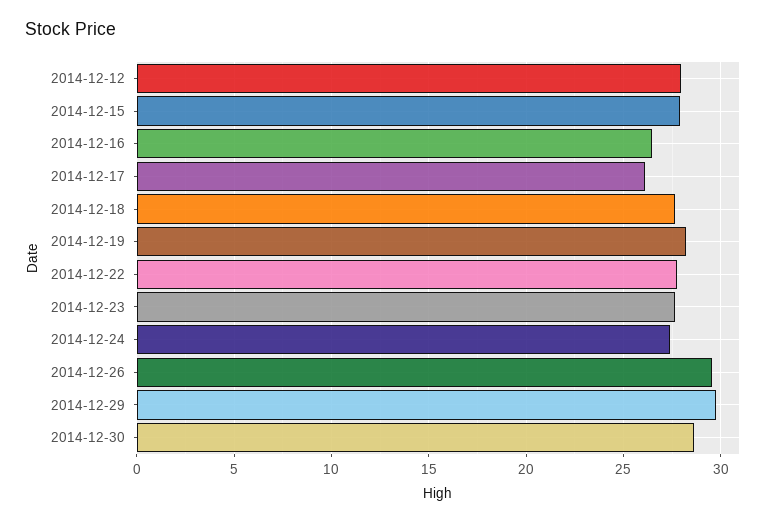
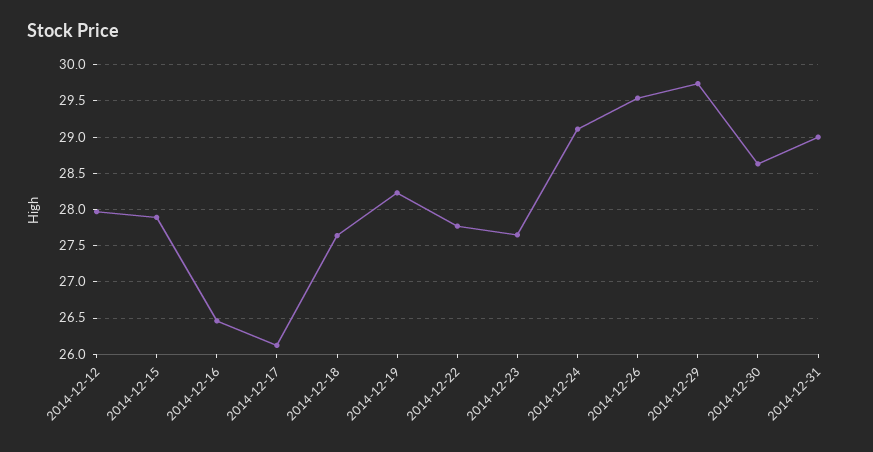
2014-12-24: 27.5 -> 29.1
2014-12-31: none -> 29

